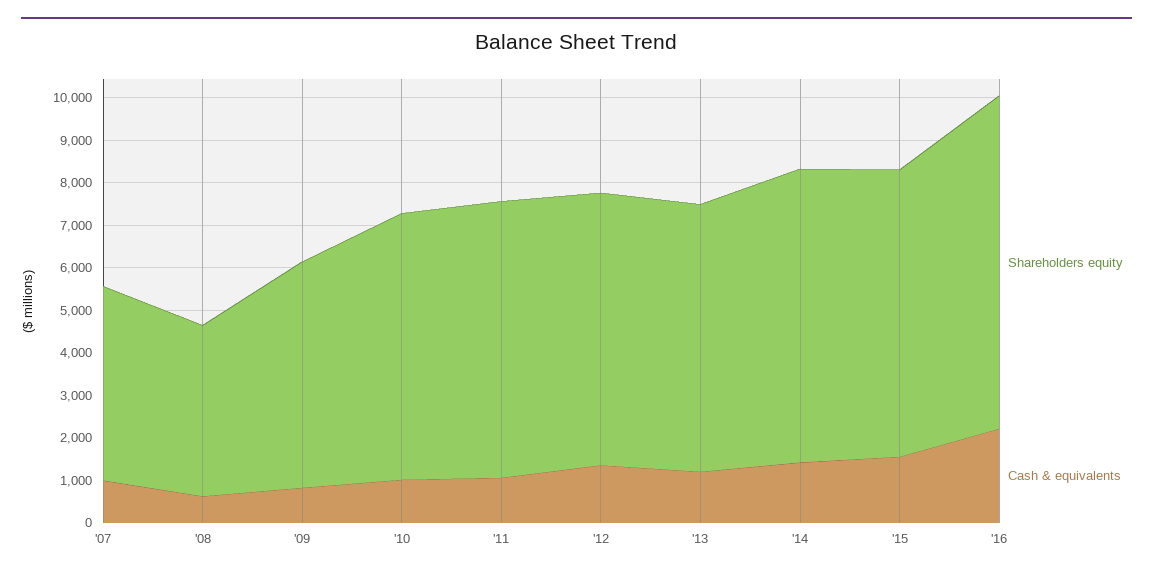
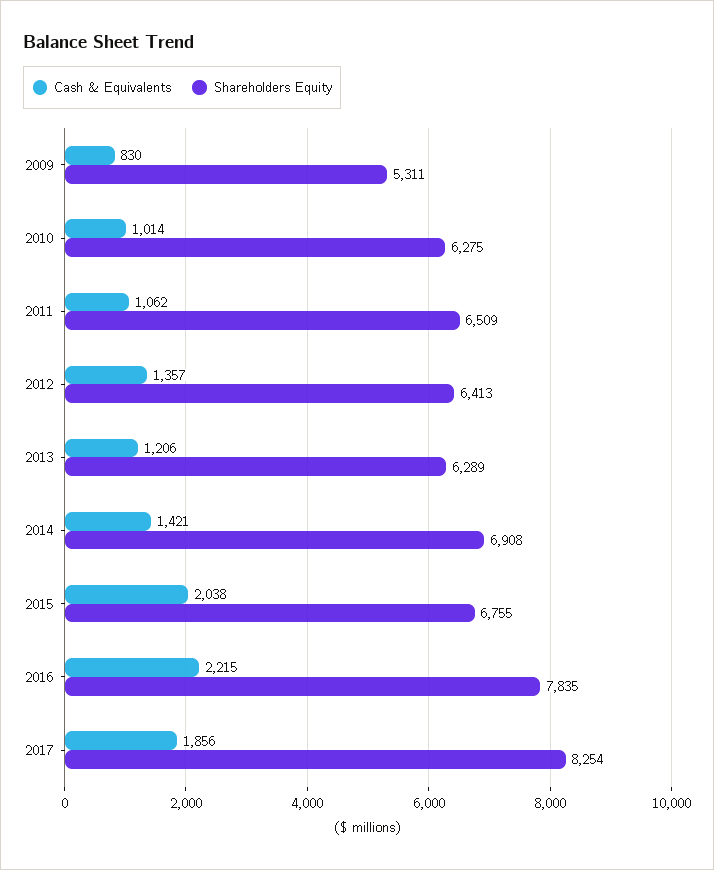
Shareholders equity, '07: 4600 -> none
Cash & equivalents, '07: 1000 -> none
Shareholders equity, '08: 4000 -> none
Cash & equivalents, '08: 600 -> none
Cash & equivalents, '15: 1600 -> 2038
Cash & equivalents, 2017: none -> 1856
Shareholders equity, 2017: none -> 8254

